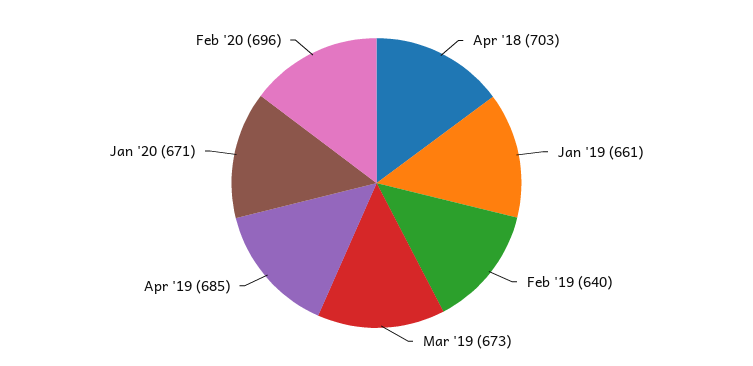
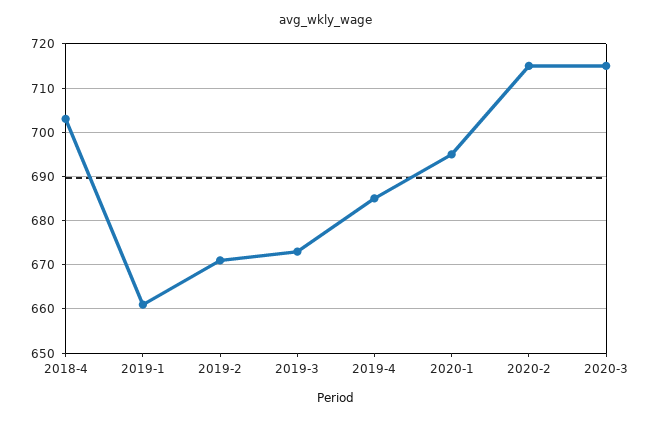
Feb '19: 640 -> 670
Jan '20: 671 -> 695
Feb '20: 696 -> 715
2020-3: none -> 715

